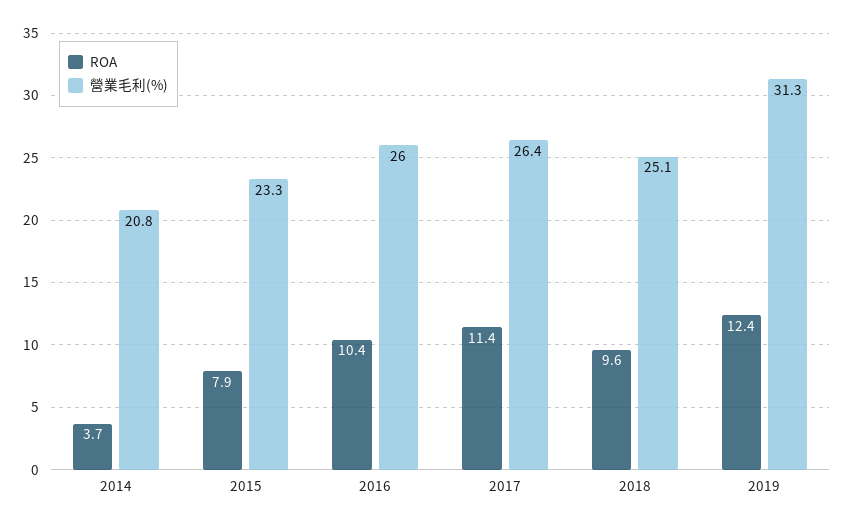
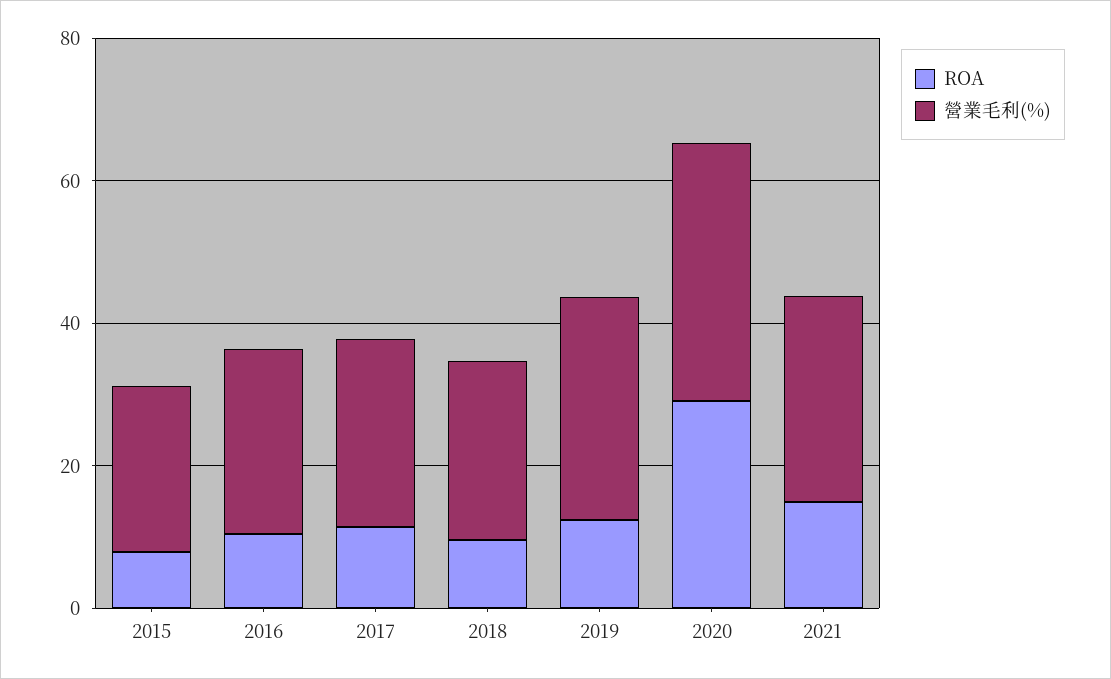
ROA, 2014: 3.7 -> none
營業毛利(%), 2014: 20.8 -> none
ROA, 2020: none -> 30
營業毛利(%), 2020: none -> 35
ROA, 2021: none -> 15
營業毛利(%), 2021: none -> 30

